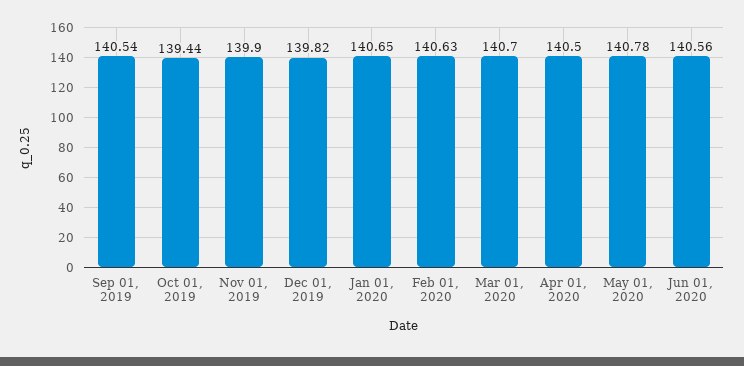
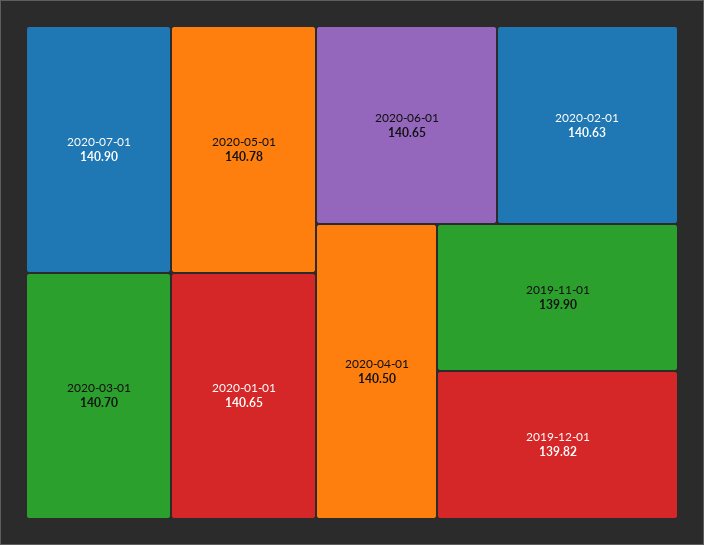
Sep 01, 2019: 140.54 -> none
Oct 01, 2019: 139.44 -> none
Jun 01, 2020: 140.56 -> 140.65
2020-07-01: none -> 140.9

